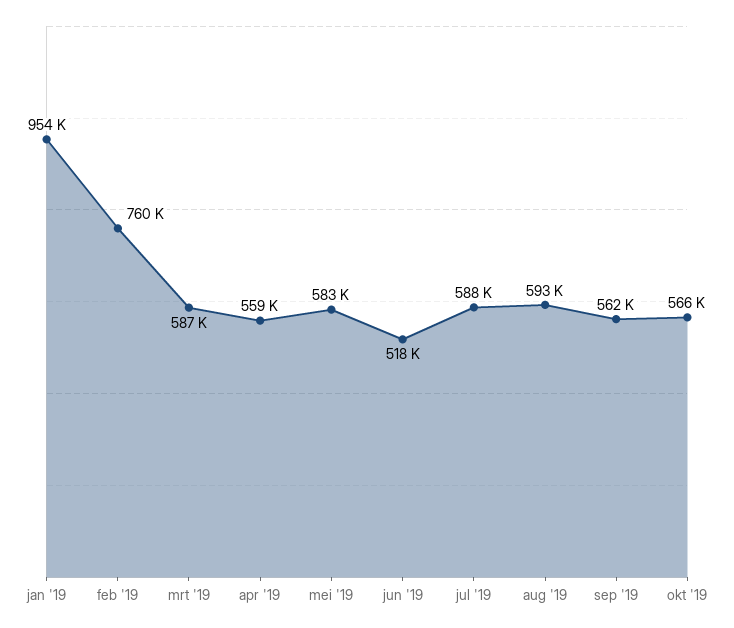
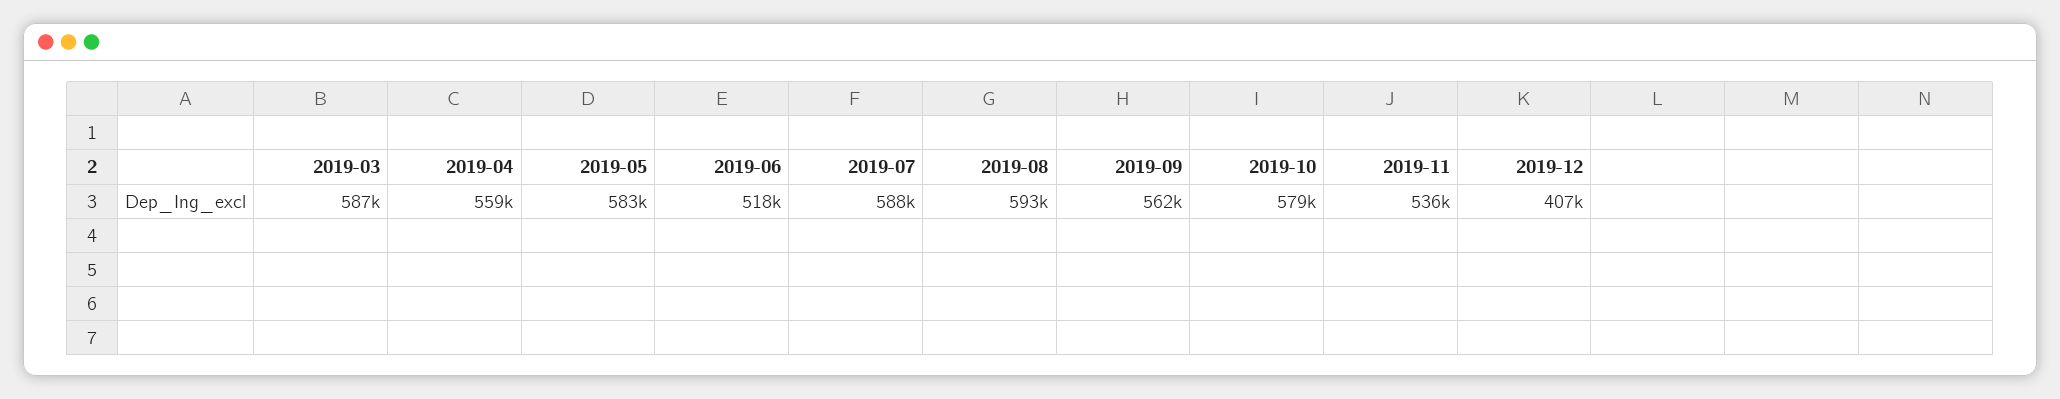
jan '19: 954000 -> none
feb '19: 760000 -> none
okt '19: 566000 -> 579000
2019-11: none -> 536000
2019-12: none -> 407000

